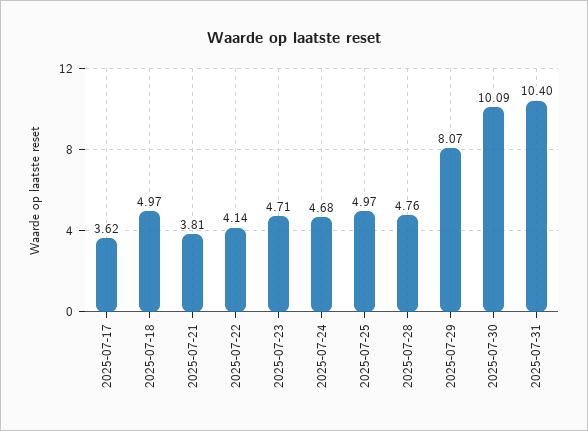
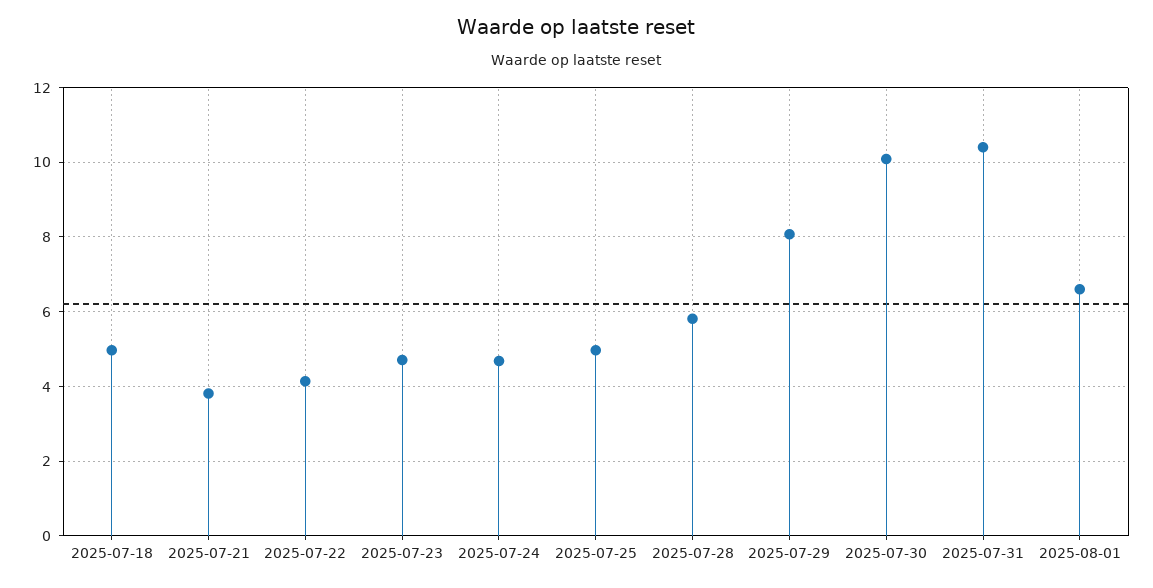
2025-07-17: 3.62 -> none
2025-07-28: 4.76 -> 5.8
2025-08-01: none -> 6.6

